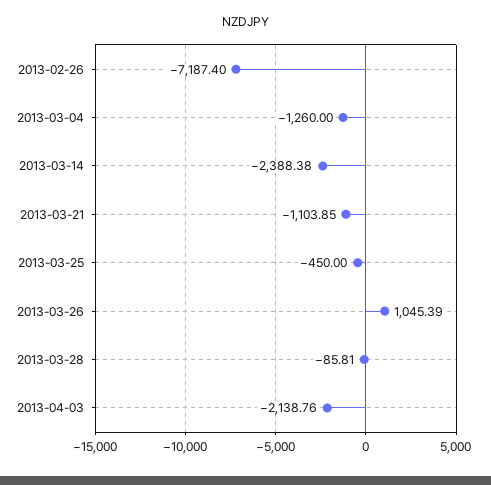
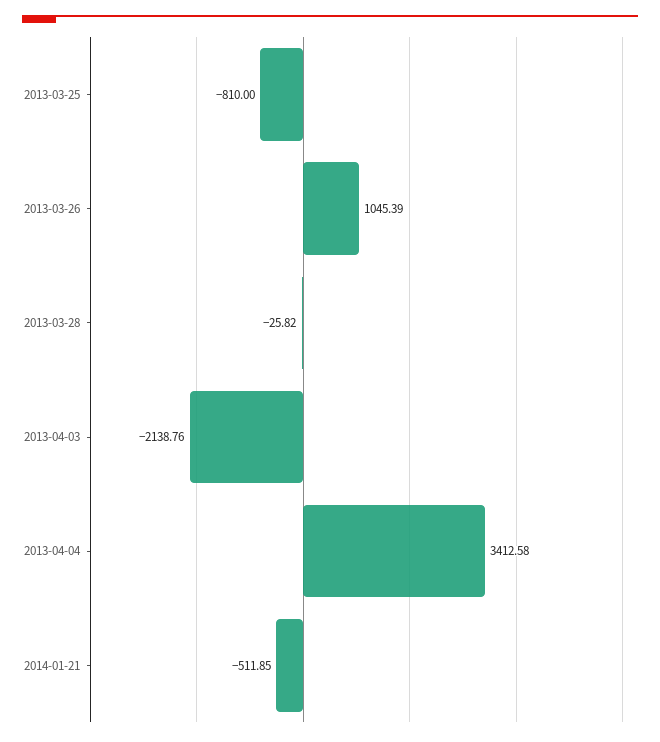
2013-02-26: -7187.4 -> none
2013-03-04: -1260 -> none
2013-03-14: -2388.38 -> none
2013-03-21: -1103.85 -> none
2013-03-25: -450 -> -810
2013-03-28: -85.81 -> -25.82
2013-04-04: none -> 3412.58
2014-01-21: none -> -511.85

